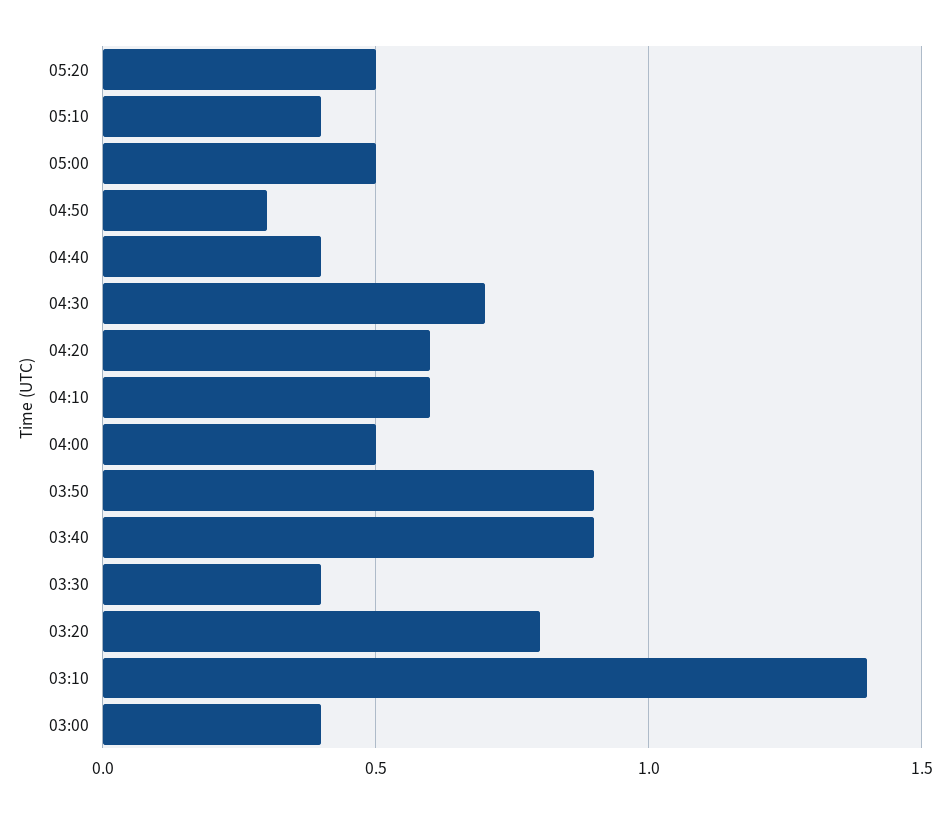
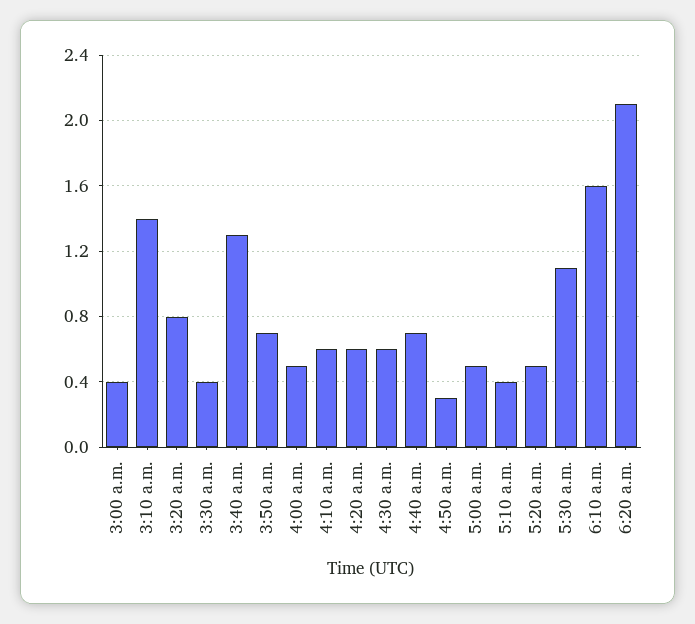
04:40: 0.4 -> 0.7
04:30: 0.7 -> 0.6
03:50: 0.9 -> 0.7
03:40: 0.9 -> 1.3
5:30 a.m.: none -> 1.1
6:10 a.m.: none -> 1.6
6:20 a.m.: none -> 2.1

